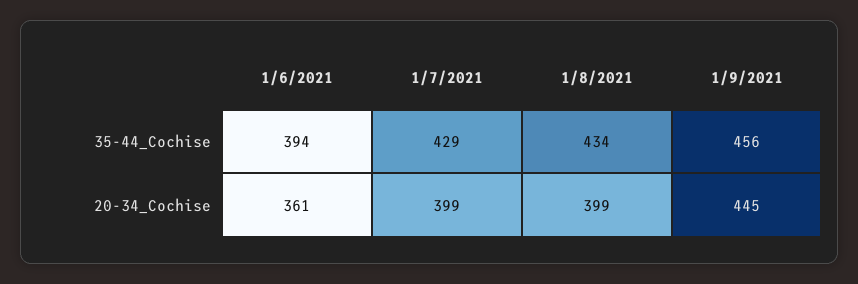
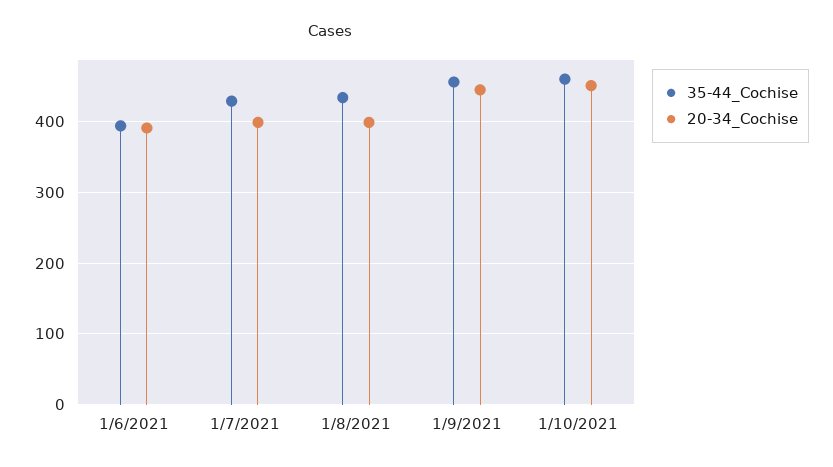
20-34_Cochise, 1/6/2021: 361 -> 390
35-44_Cochise, 1/10/2021: none -> 460
20-34_Cochise, 1/10/2021: none -> 450

